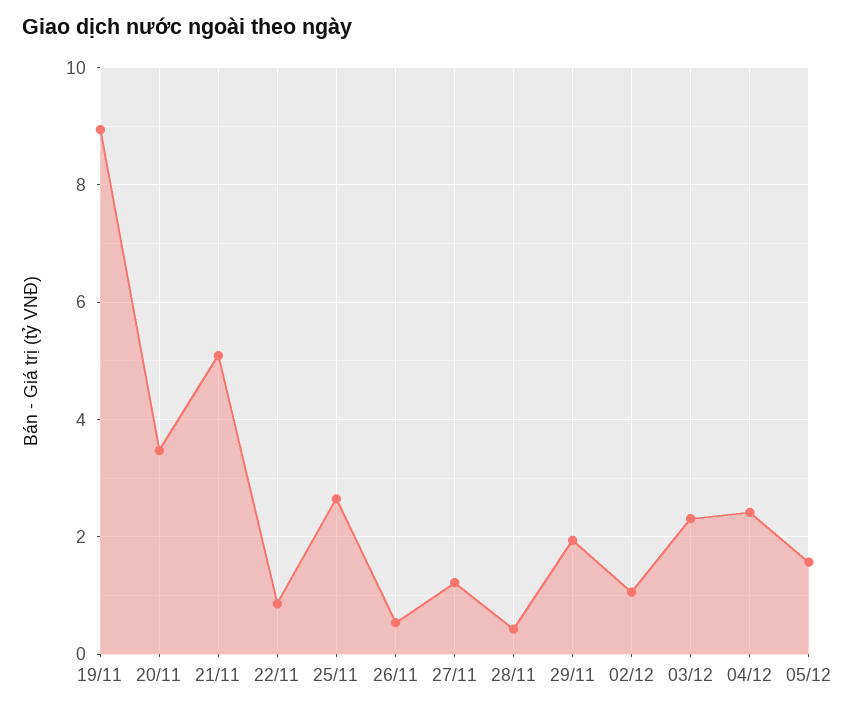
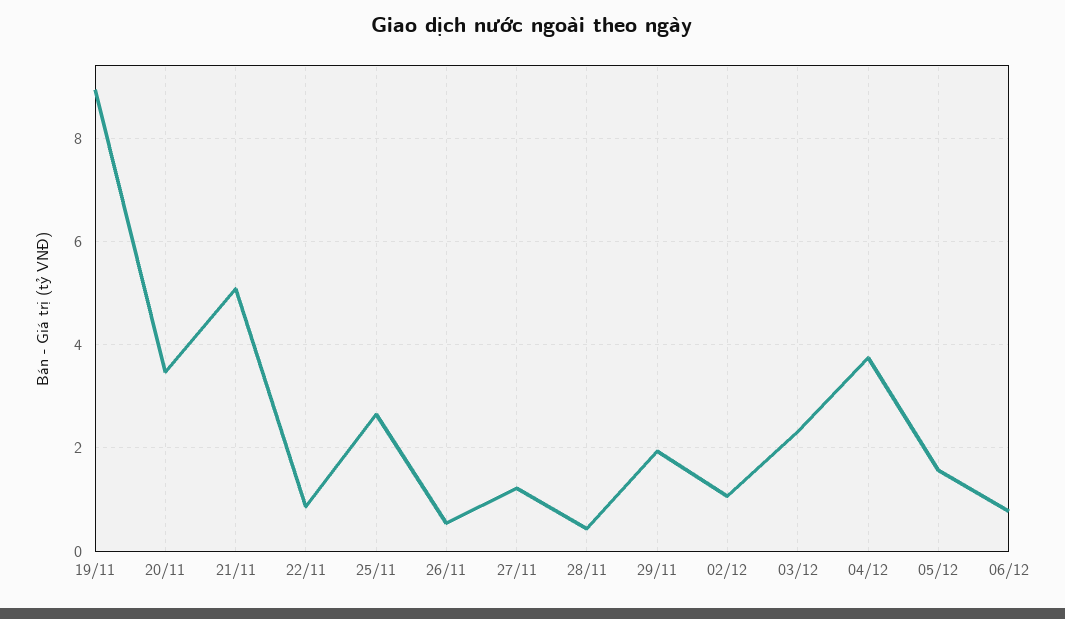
04/12: 2.4 -> 3.8
06/12: none -> 0.8

